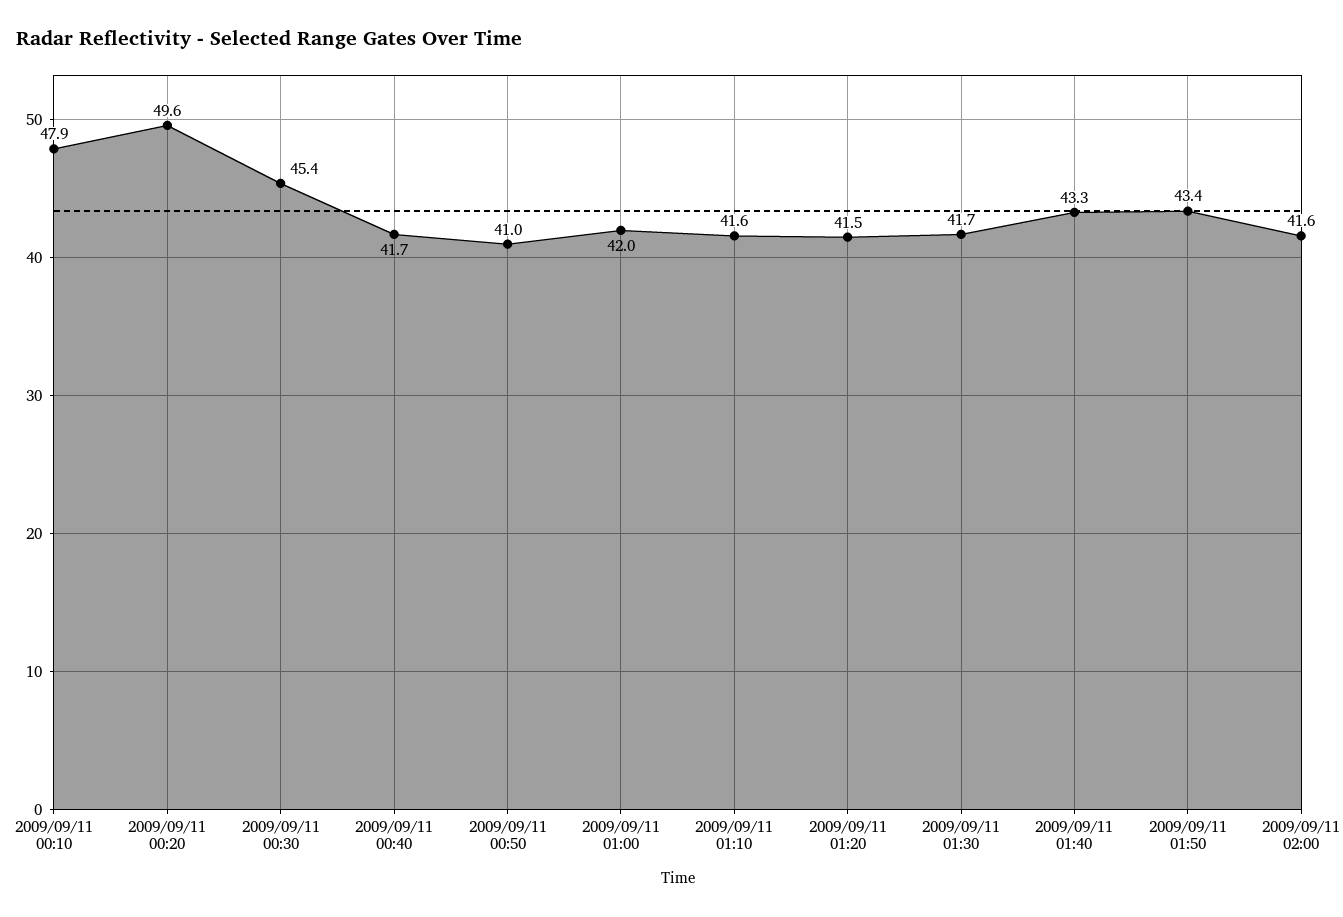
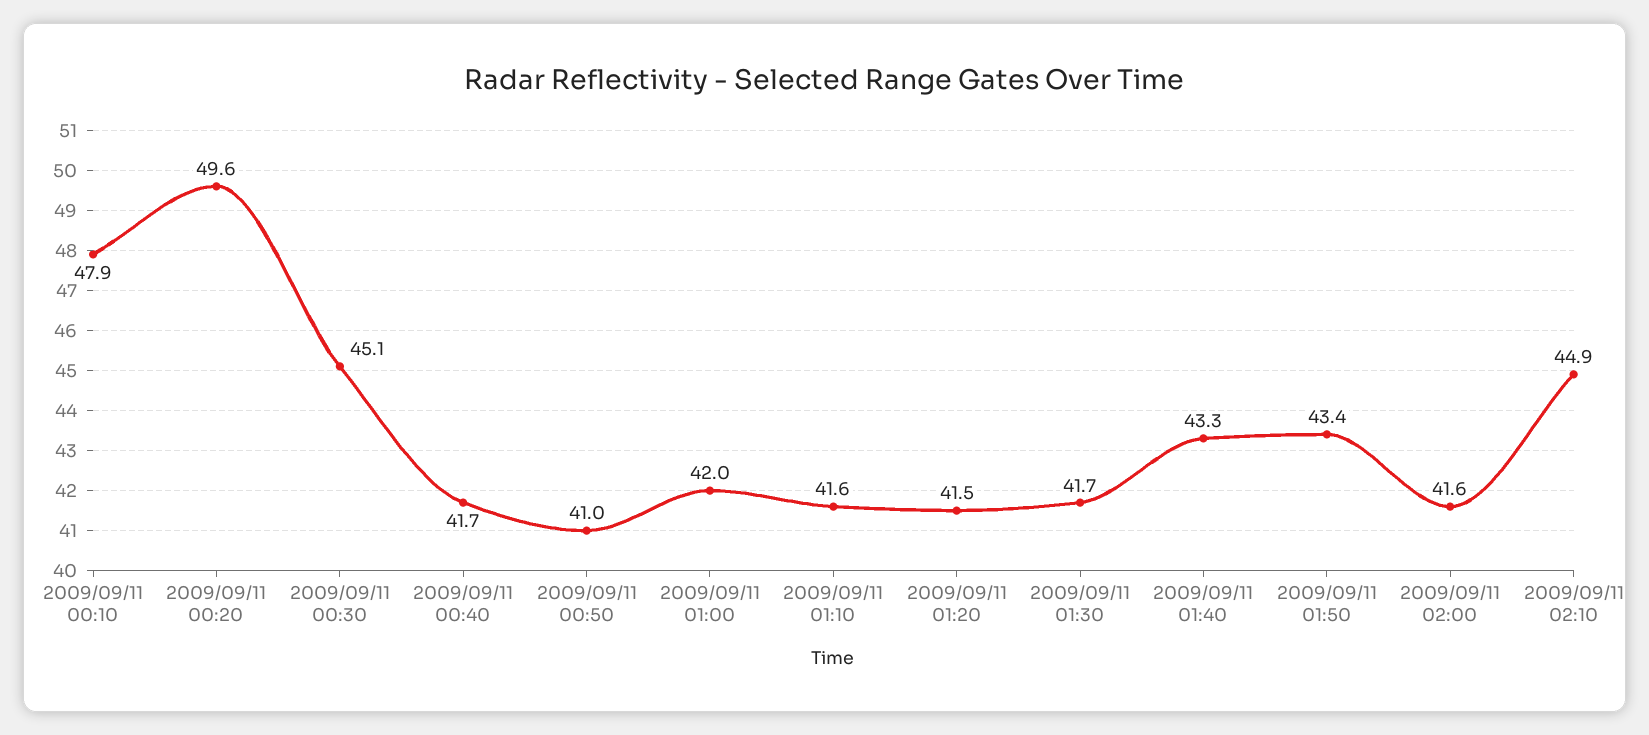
2009/09/11 00:30: 45.4 -> 45.1
2009/09/11 02:10: none -> 44.9

